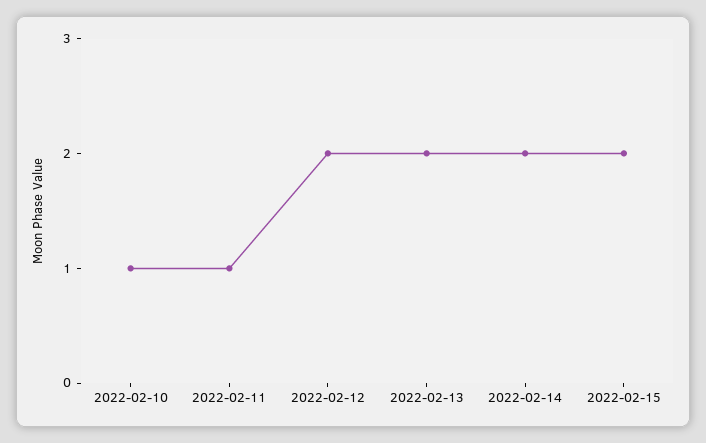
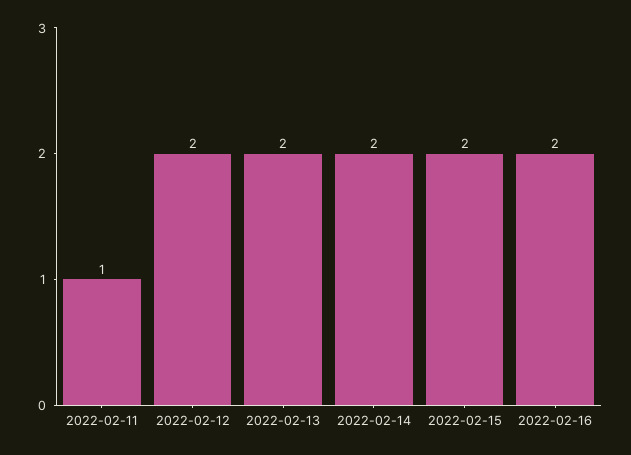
2022-02-10: 1 -> none
2022-02-16: none -> 2

